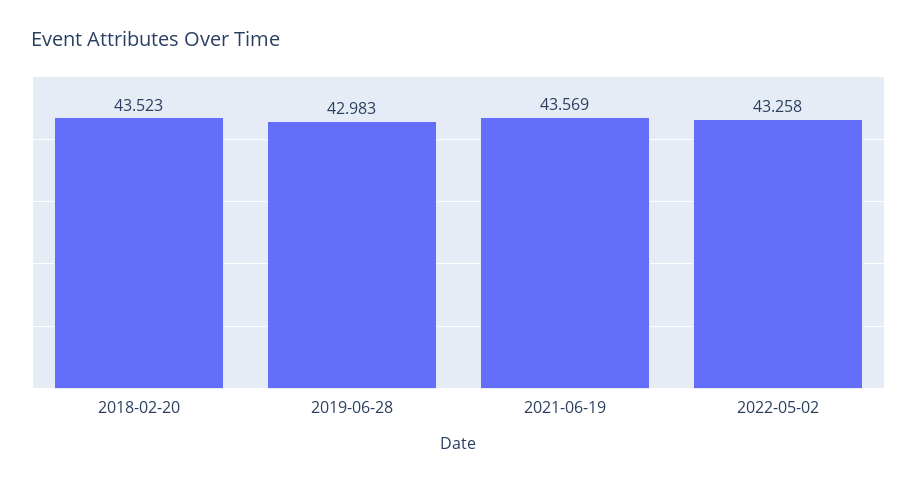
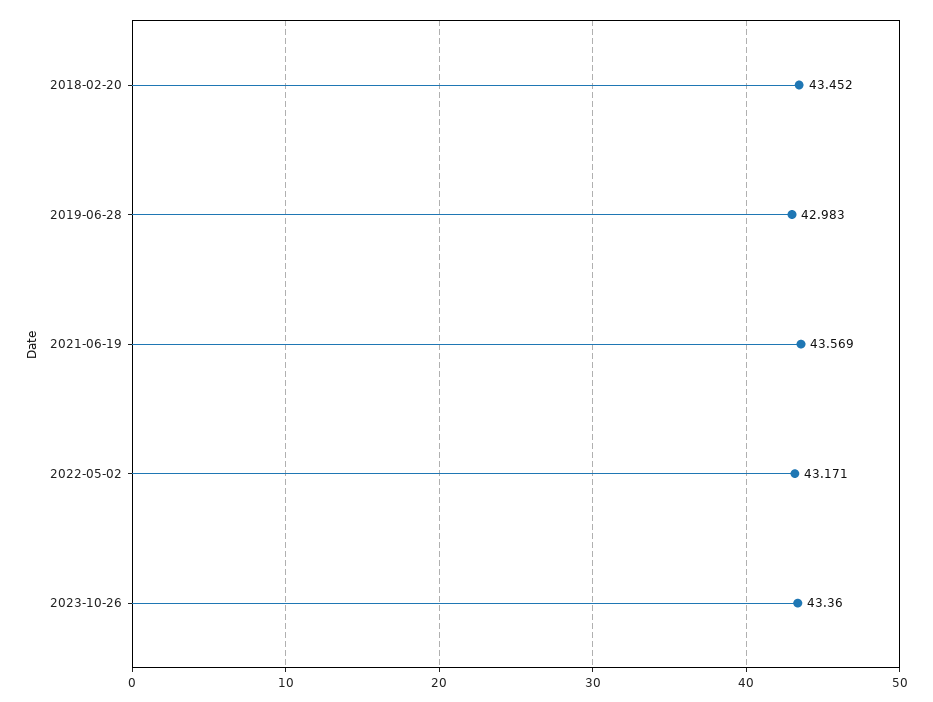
2018-02-20: 43.523 -> 43.452
2022-05-02: 43.258 -> 43.171
2023-10-26: none -> 43.36

